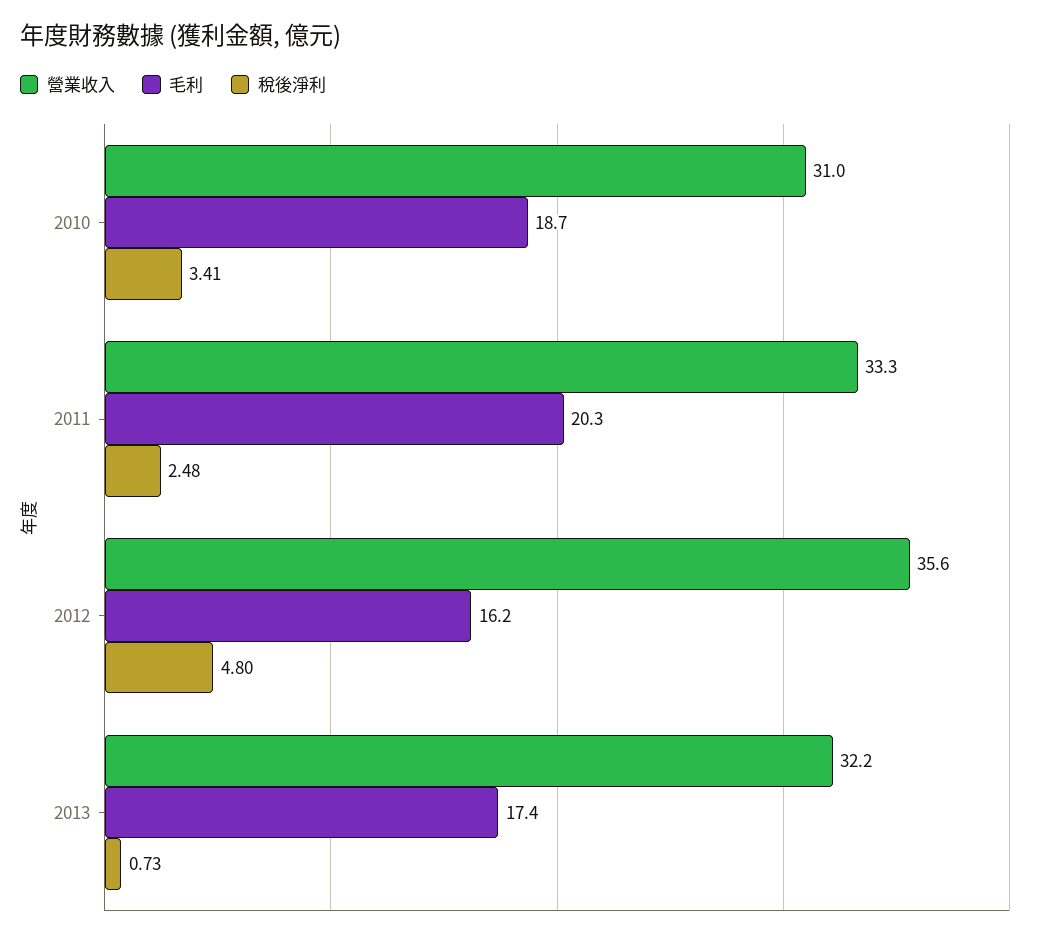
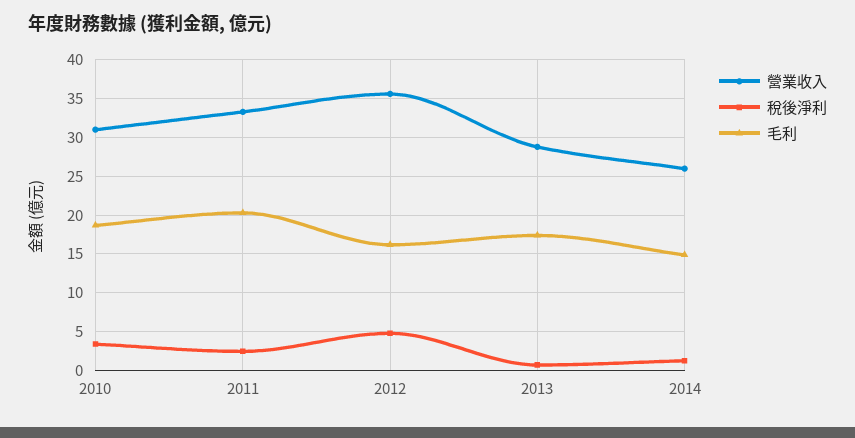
營業收入, 2013: 32.2 -> 29
營業收入, 2014: none -> 26
稅後淨利, 2014: none -> 1
毛利, 2014: none -> 15

